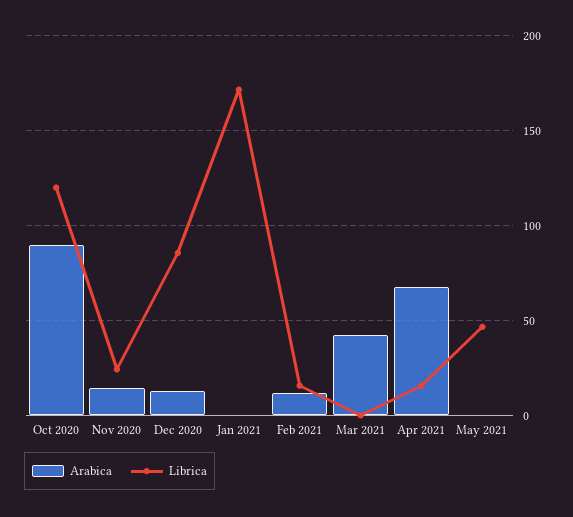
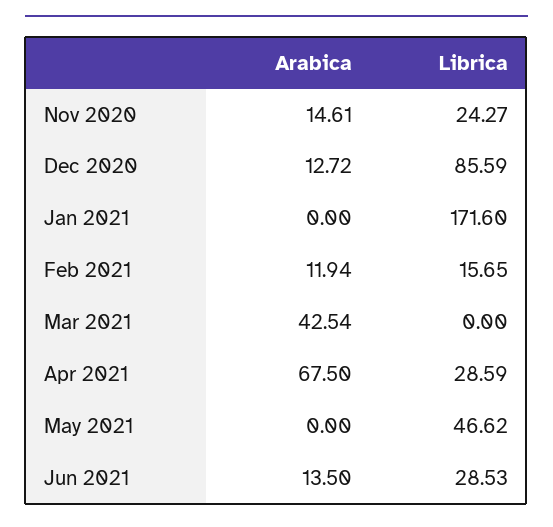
Arabica, Oct 2020: 90 -> none
Librica, Oct 2020: 120 -> none
Librica, Apr 2021: 15 -> 28.59
Arabica, Jun 2021: none -> 13.5
Librica, Jun 2021: none -> 28.53

